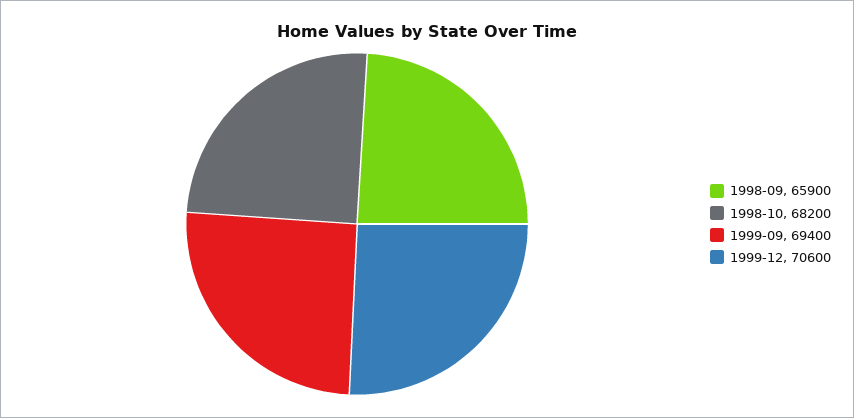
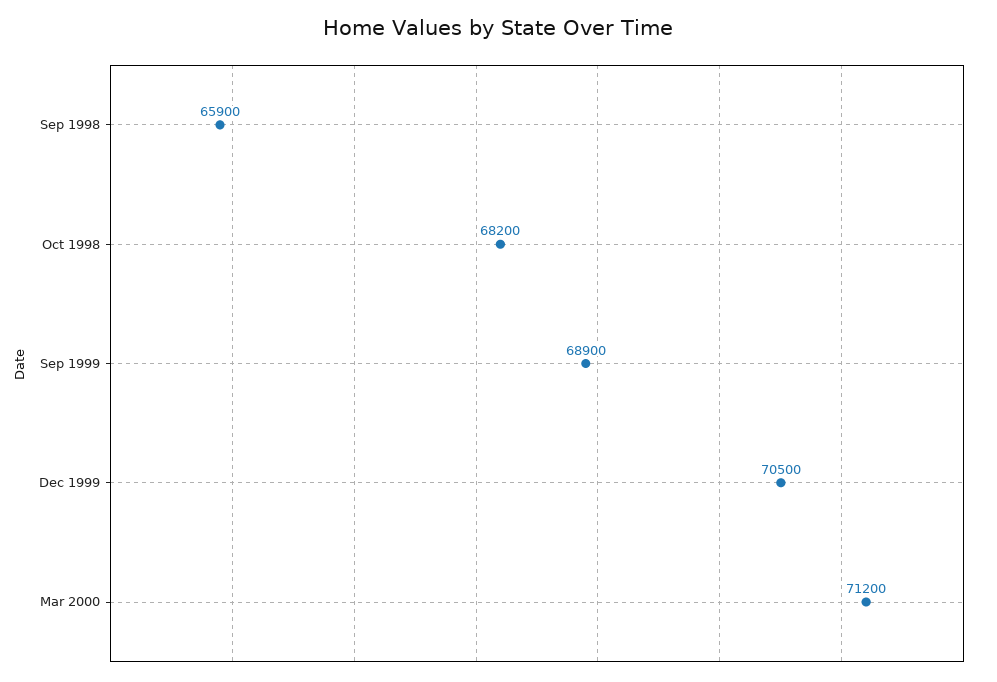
1999-09: 69400 -> 68900
1999-12: 70600 -> 70500
Mar 2000: none -> 71200

